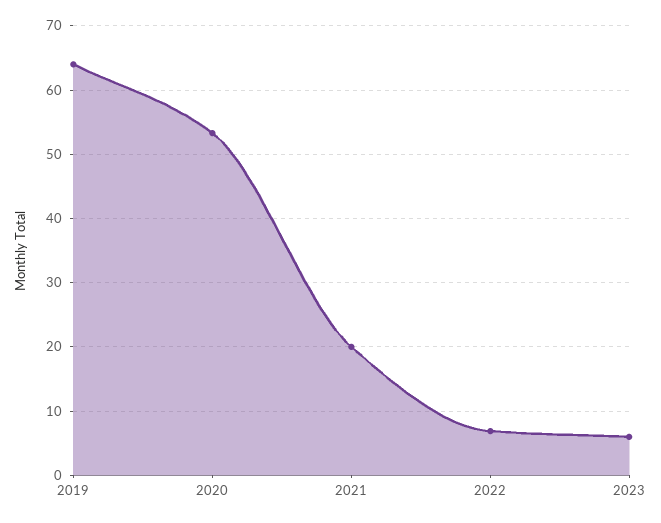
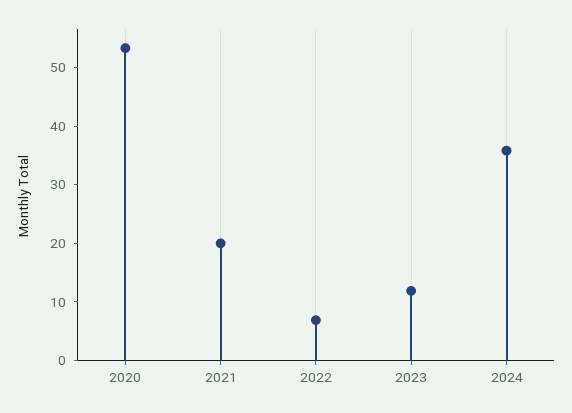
2019: 64 -> none
2023: 6 -> 12
2024: none -> 36

